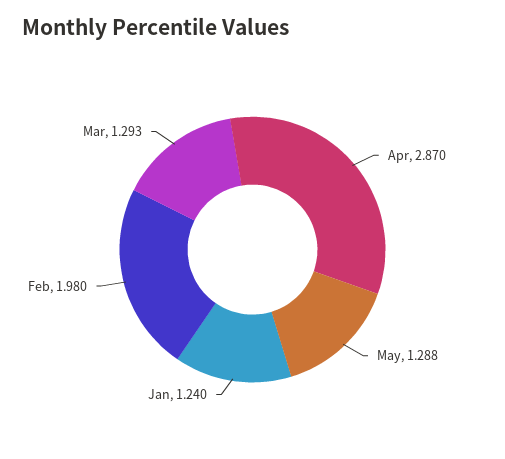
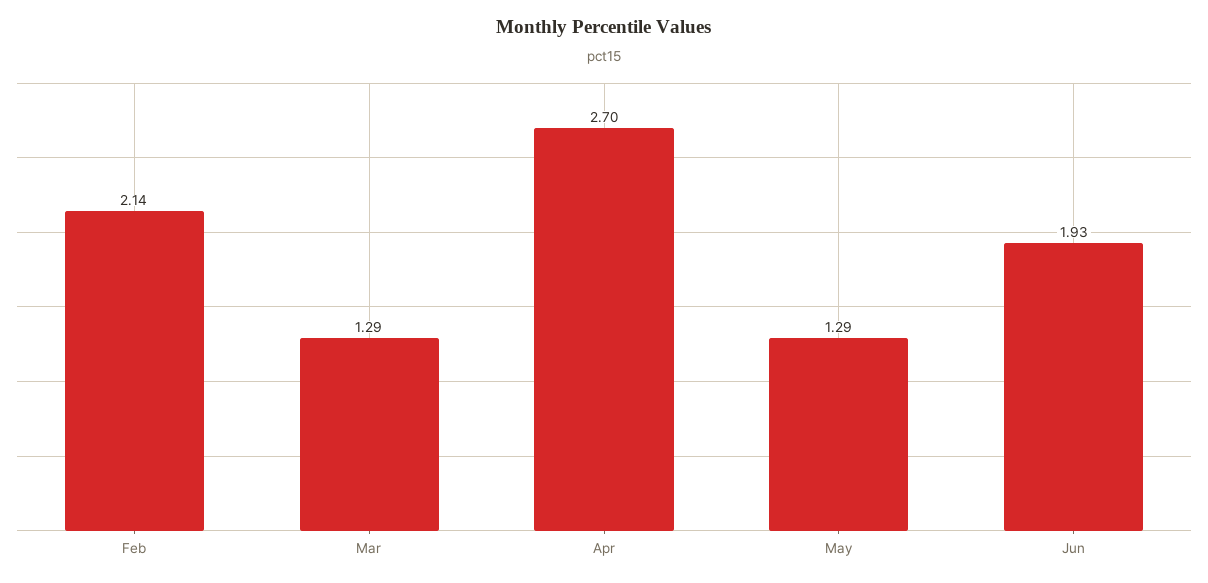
Apr: 2.87 -> 2.7
Jan: 1.24 -> none
Feb: 1.98 -> 2.14
Jun: none -> 1.93

